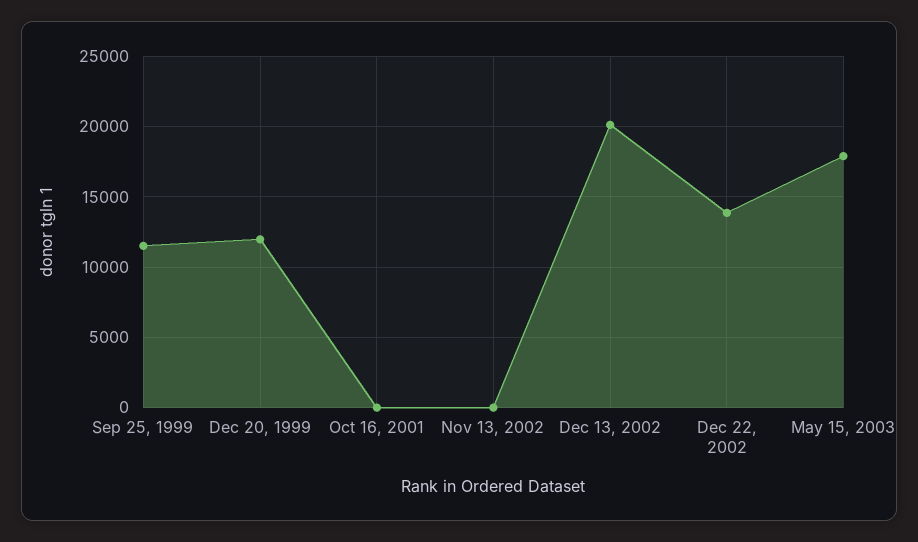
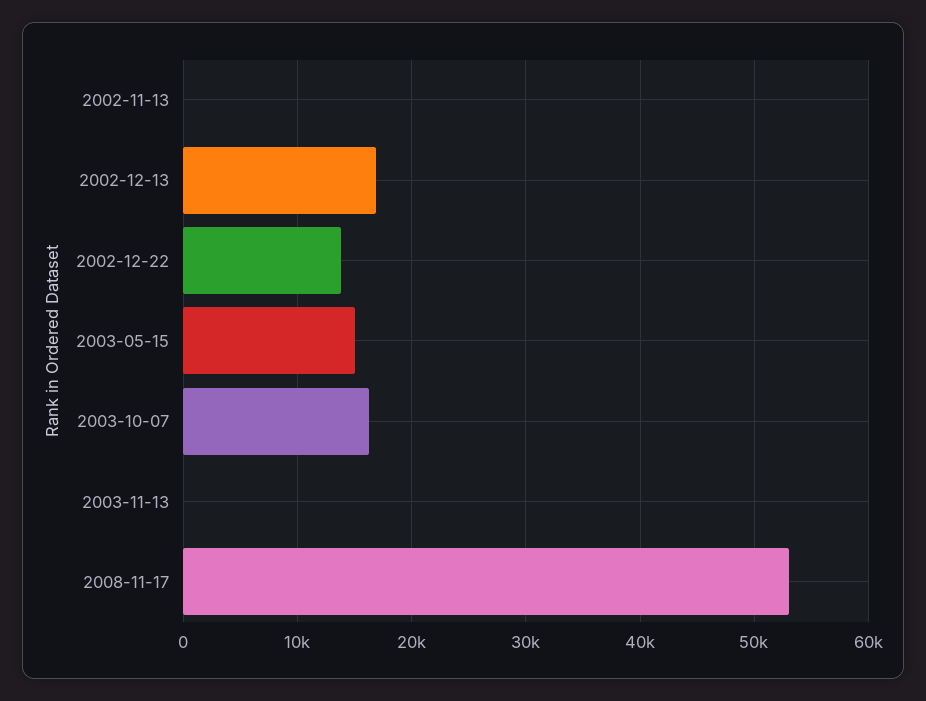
Sep 25, 1999: 11500 -> none
Dec 20, 1999: 12000 -> none
Oct 16, 2001: 0 -> none
Dec 13, 2002: 20000 -> 17000
May 15, 2003: 18000 -> 15000
2003-10-07: none -> 16000
2003-11-13: none -> 0
2008-11-17: none -> 53000

